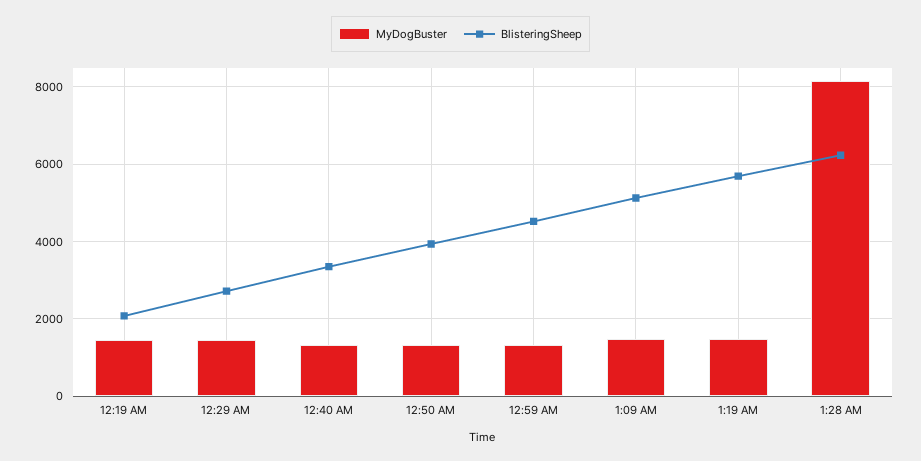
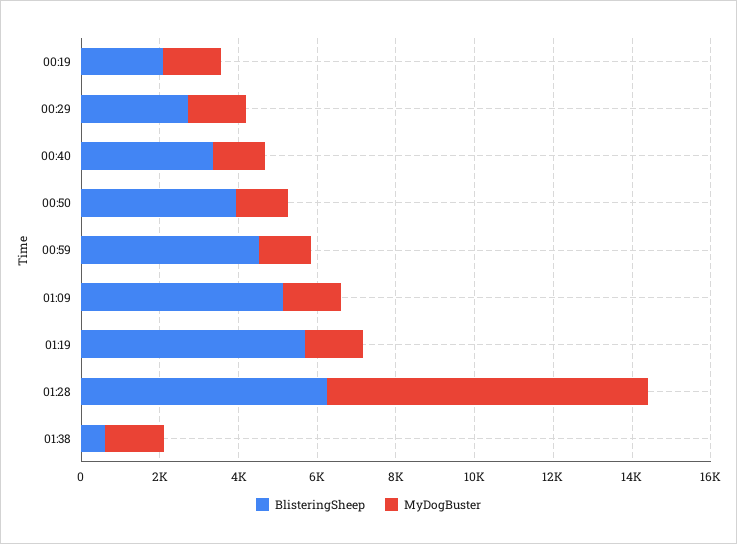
BlisteringSheep, 01:38: none -> 500
MyDogBuster, 01:38: none -> 1500

